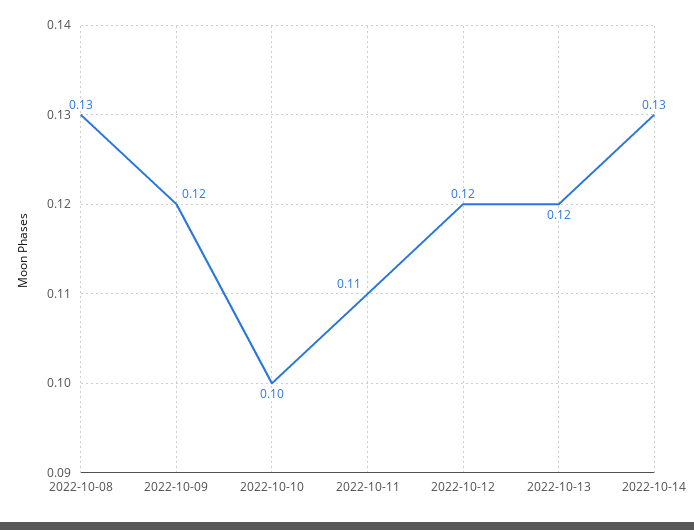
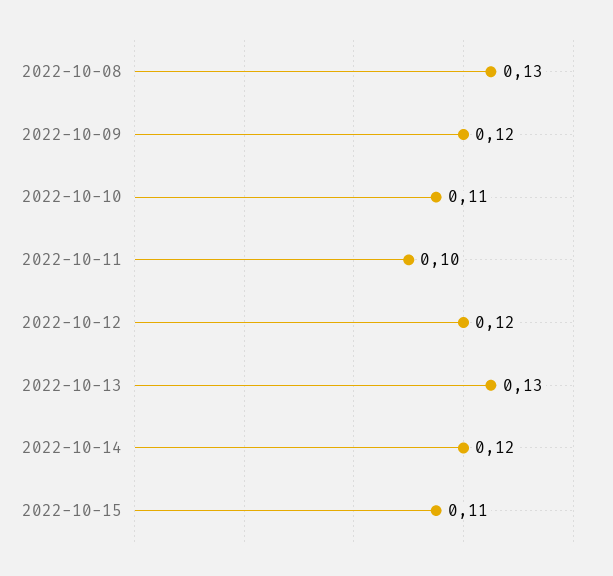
2022-10-10: 0.1 -> 0.11
2022-10-11: 0.11 -> 0.1
2022-10-13: 0.12 -> 0.13
2022-10-14: 0.13 -> 0.12
2022-10-15: none -> 0.11

